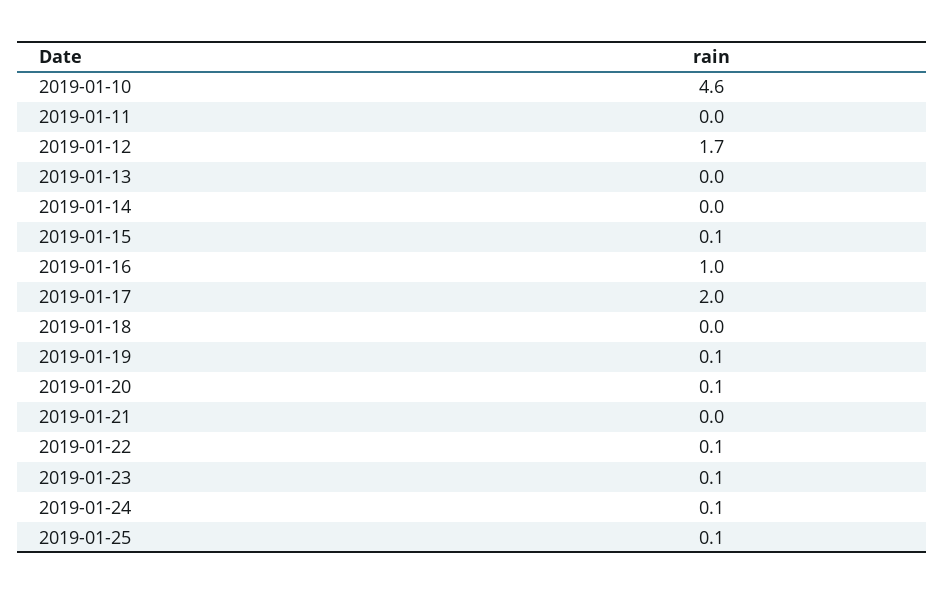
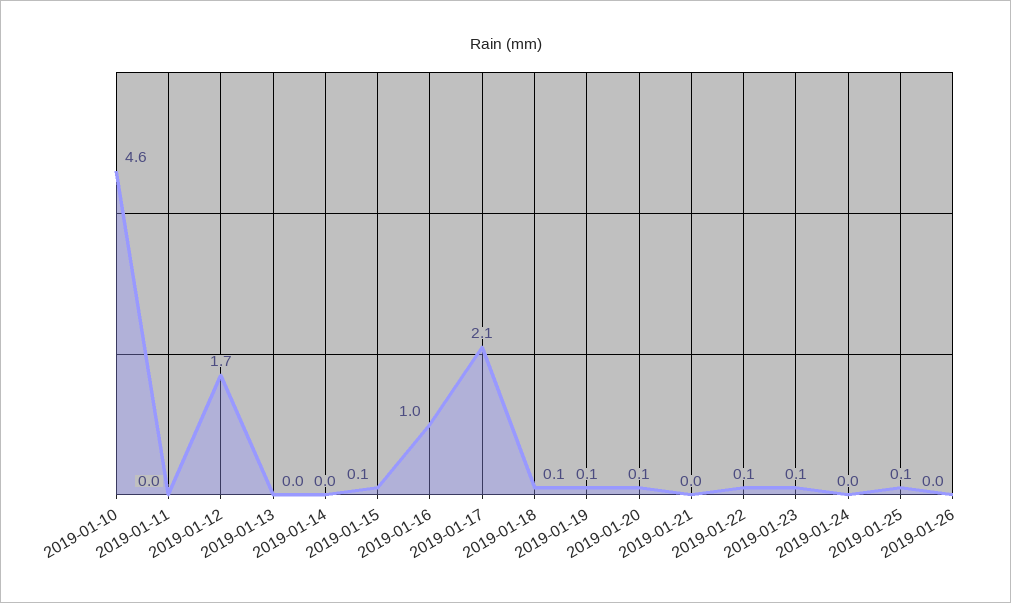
2019-01-17: 2 -> 2.1
2019-01-18: 0 -> 0.1
2019-01-24: 0.1 -> 0
2019-01-26: none -> 0

